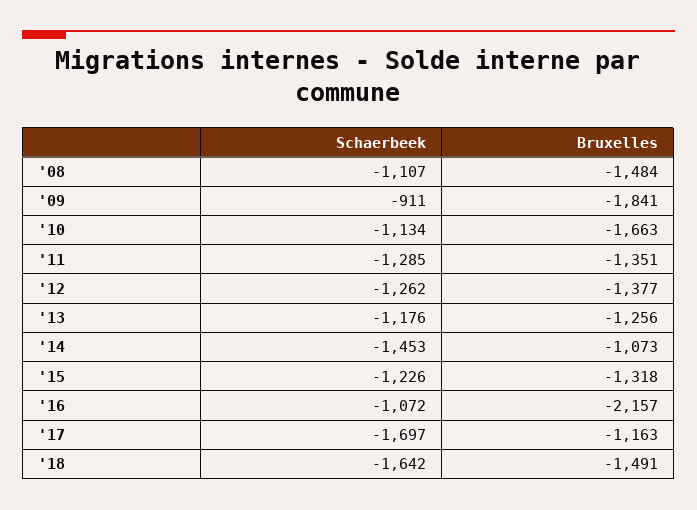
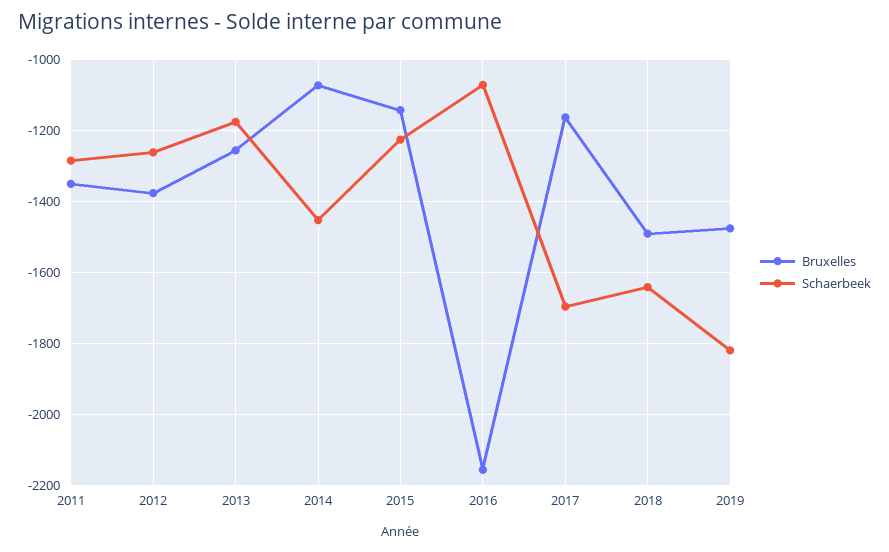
Schaerbeek, '08: -1107 -> none
Bruxelles, '08: -1484 -> none
Schaerbeek, '09: -911 -> none
Bruxelles, '09: -1841 -> none
Schaerbeek, '10: -1134 -> none
Bruxelles, '10: -1663 -> none
Bruxelles, '15: -1318 -> -1140
Bruxelles, 2019: none -> -1480
Schaerbeek, 2019: none -> -1820

